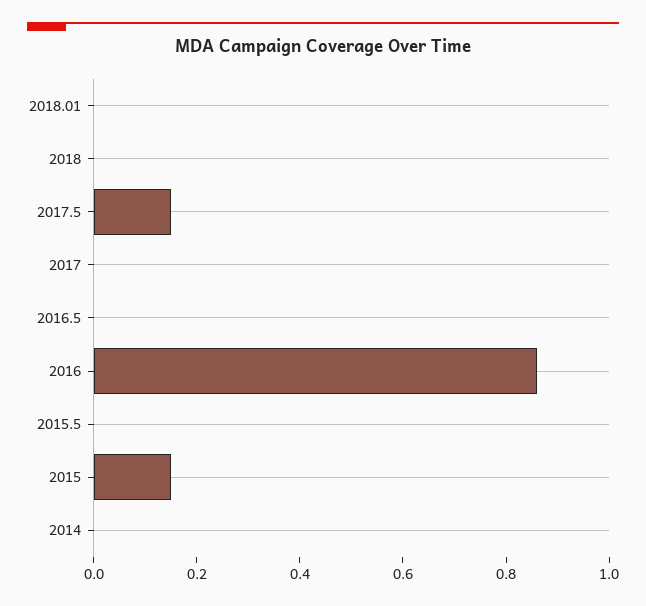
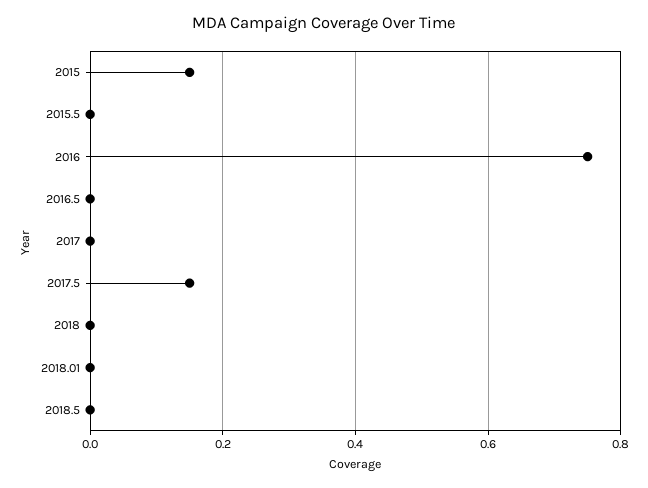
2016: 0.85 -> 0.75
2014: 0 -> none
2018.5: none -> 0

